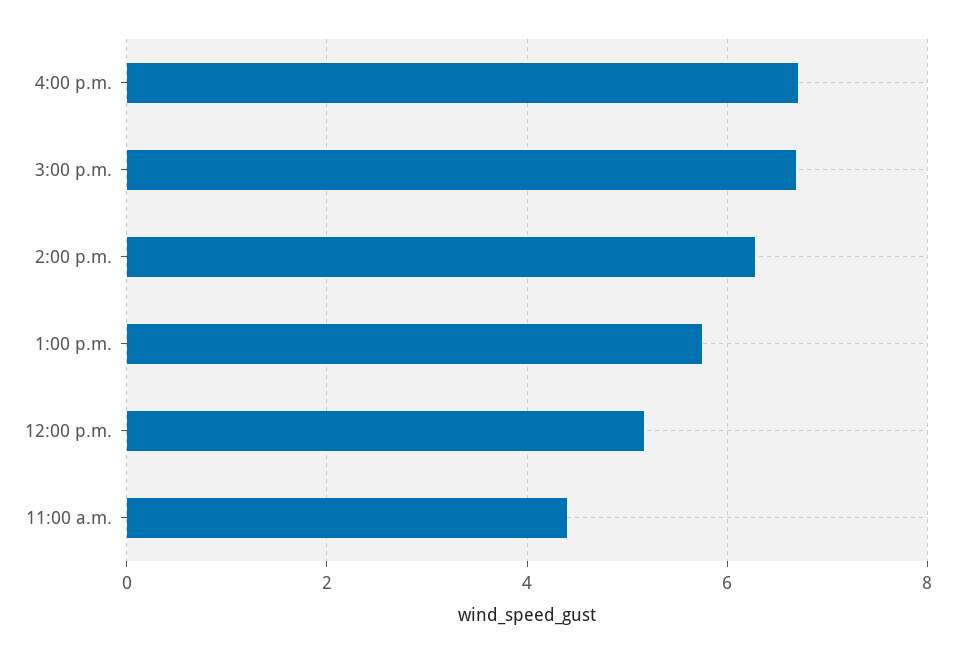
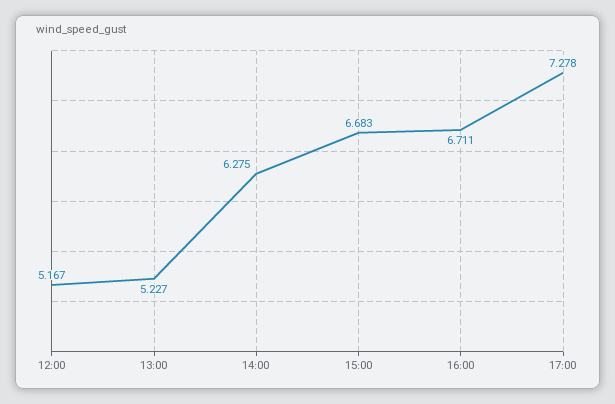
1:00 p.m.: 5.8 -> 5.227
11:00 a.m.: 4.4 -> none
17:00: none -> 7.278

